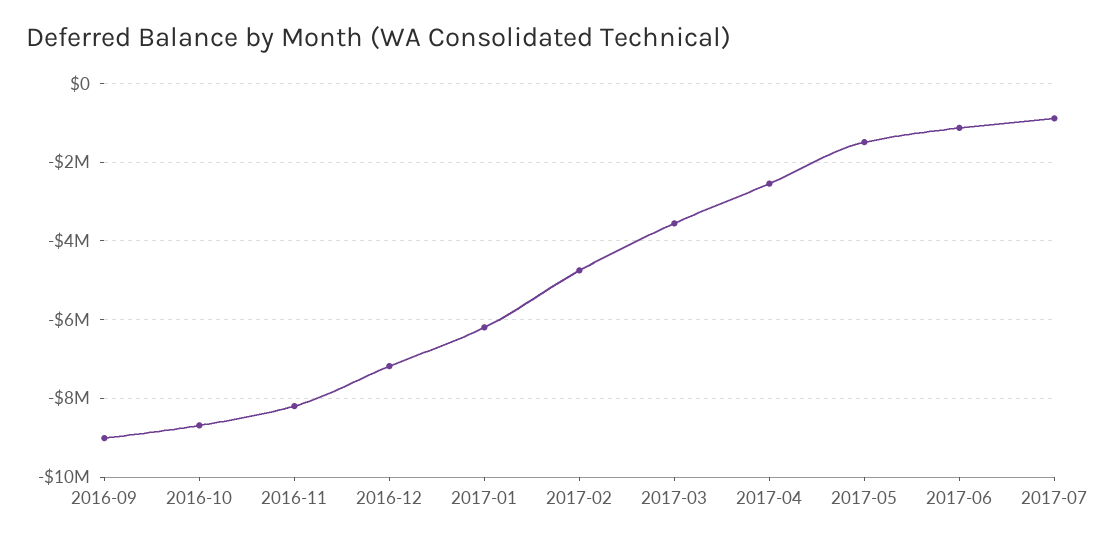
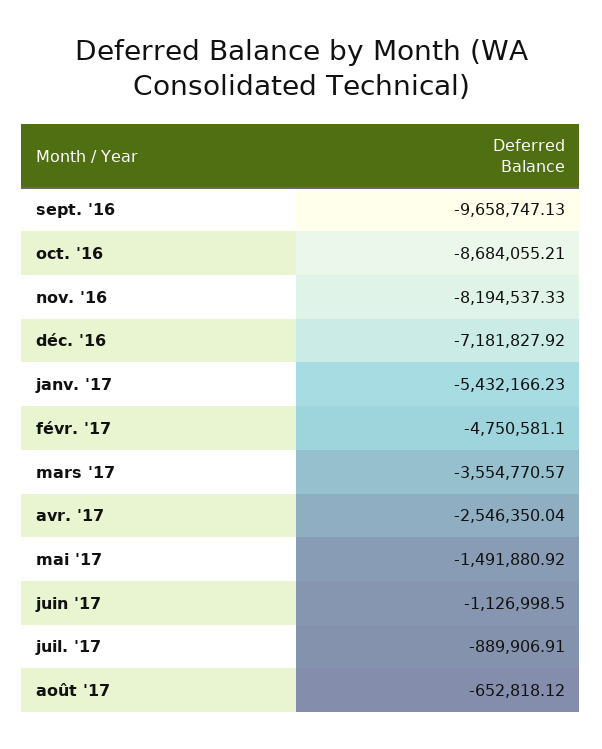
2016-09: -9000000 -> -9658747.13
2017-01: -6200000 -> -5432166.23
août '17: none -> -652818.12

